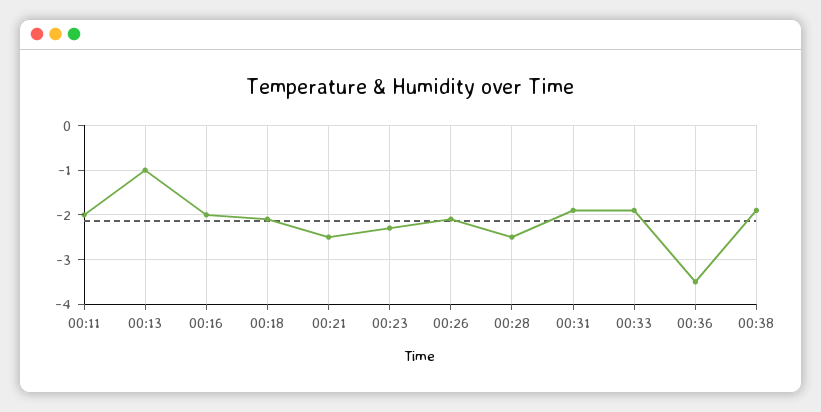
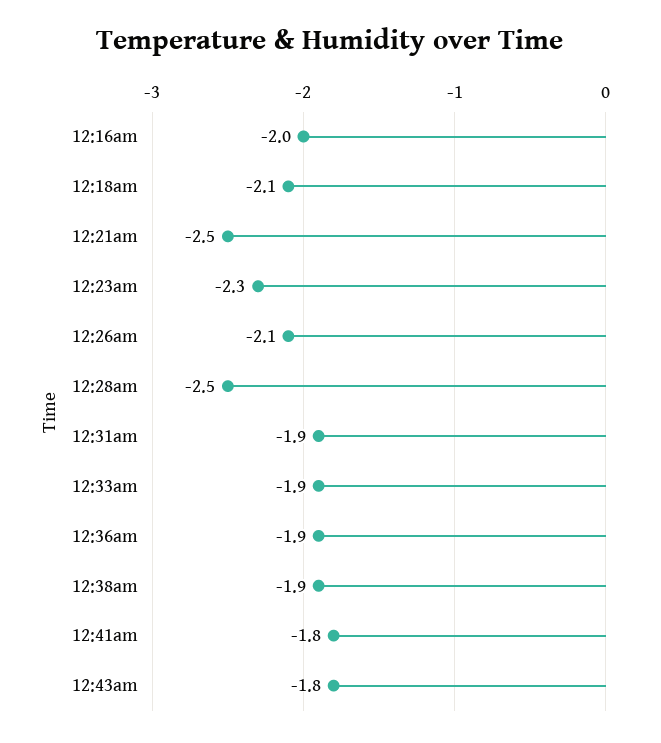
00:11: -2 -> none
00:13: -1 -> none
00:36: -3.5 -> -1.9
12:41am: none -> -1.8
12:43am: none -> -1.8

